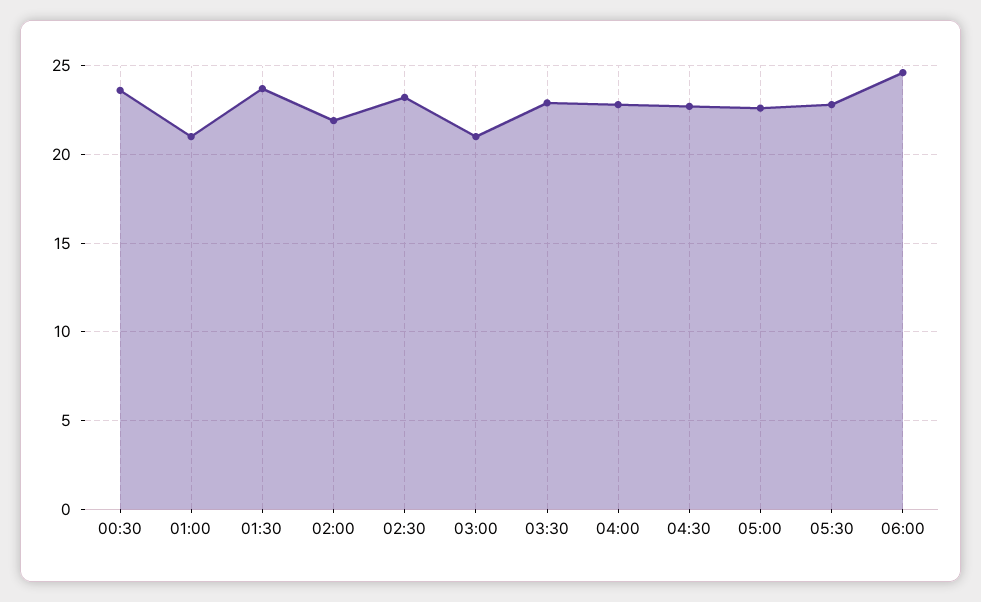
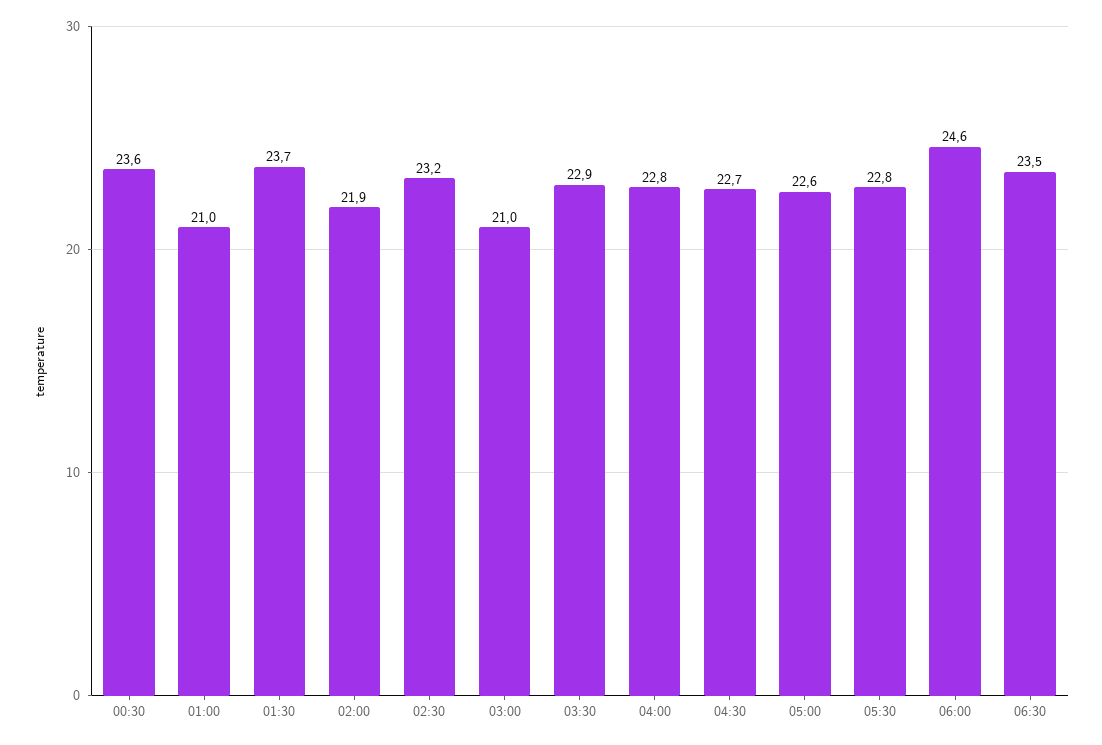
06:30: none -> 23.5

